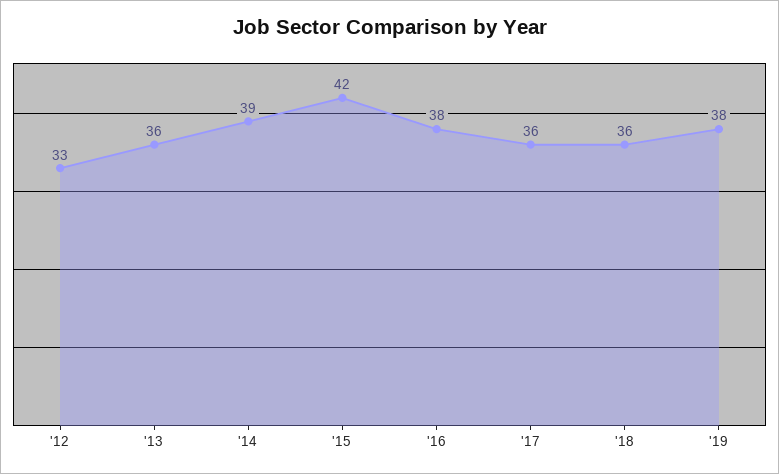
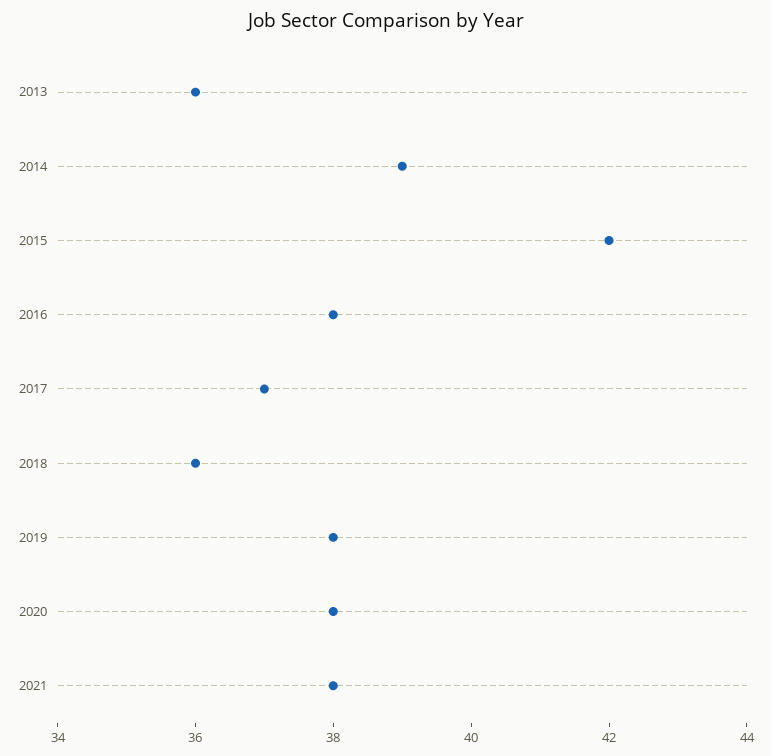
'12: 33 -> none
'17: 36 -> 37
2020: none -> 38
2021: none -> 38

